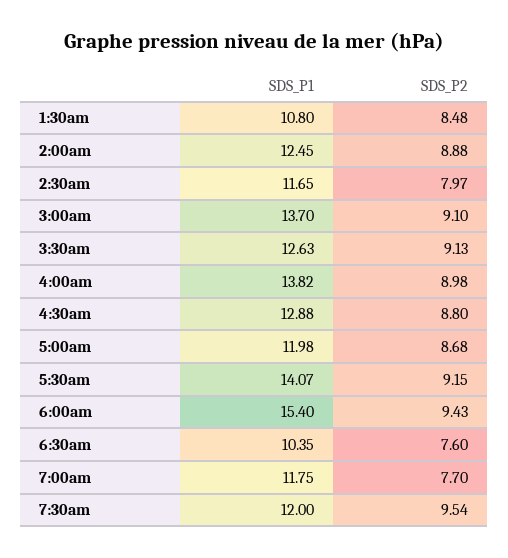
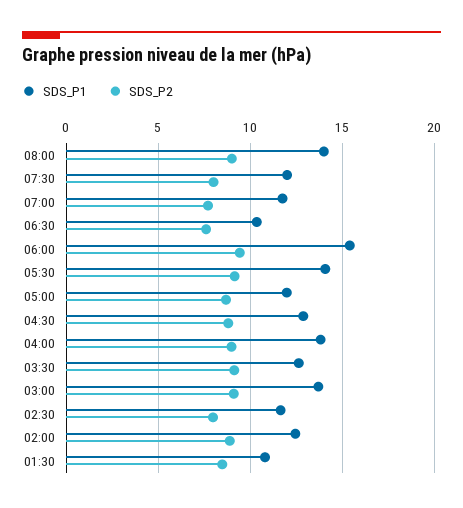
SDS_P2, 7:30am: 9.54 -> 8
SDS_P1, 08:00: none -> 14
SDS_P2, 08:00: none -> 9

